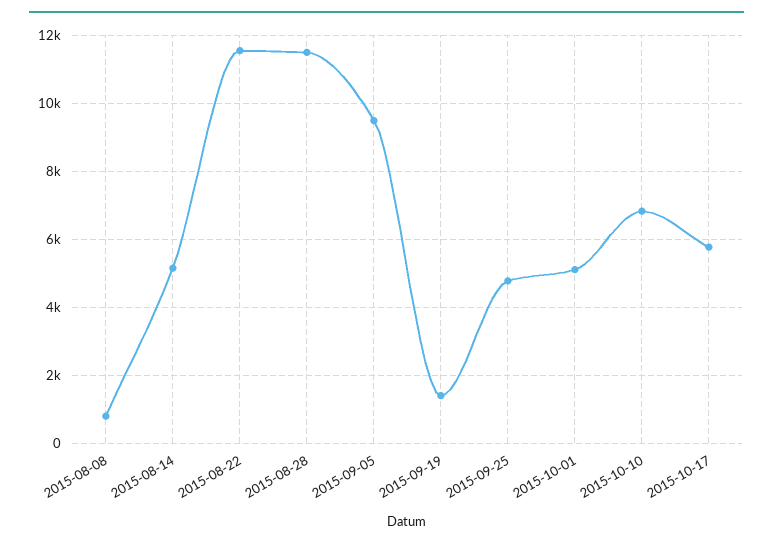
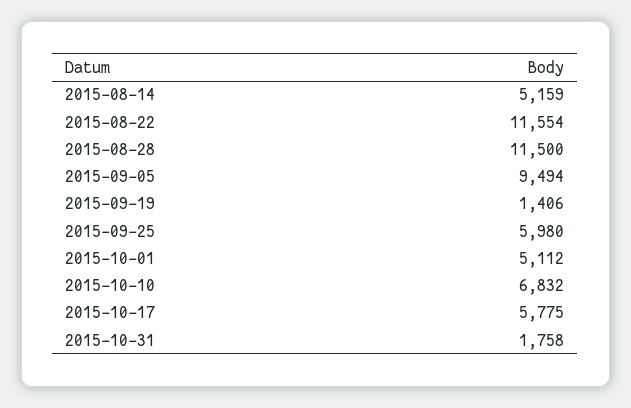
2015-08-08: 800 -> none
2015-09-25: 4800 -> 5980
2015-10-31: none -> 1758

